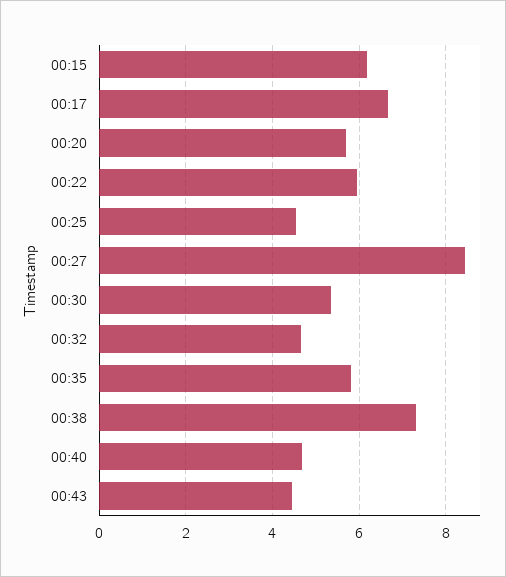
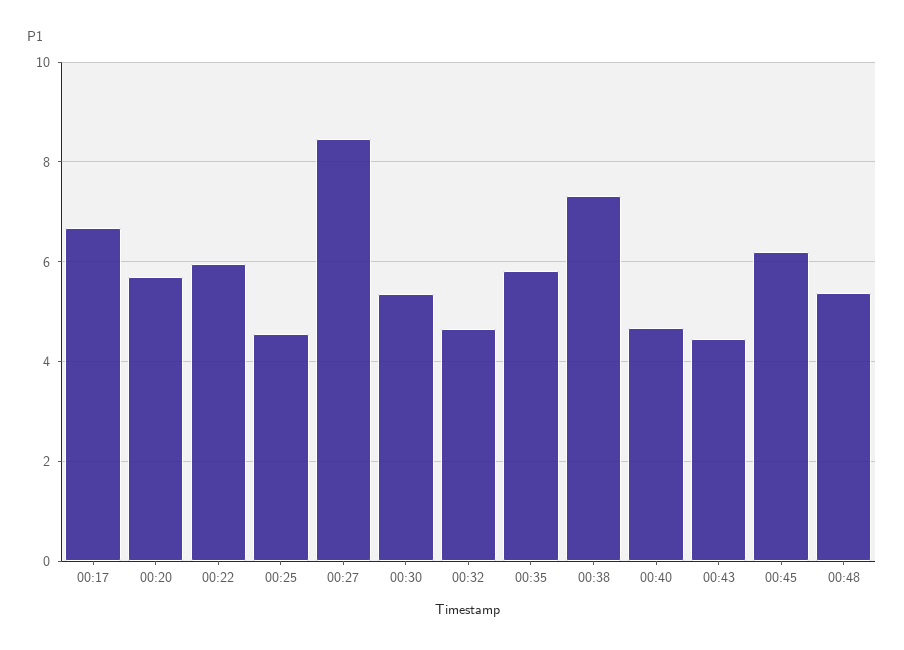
00:15: 6.2 -> none
00:45: none -> 6.2
00:48: none -> 5.4

